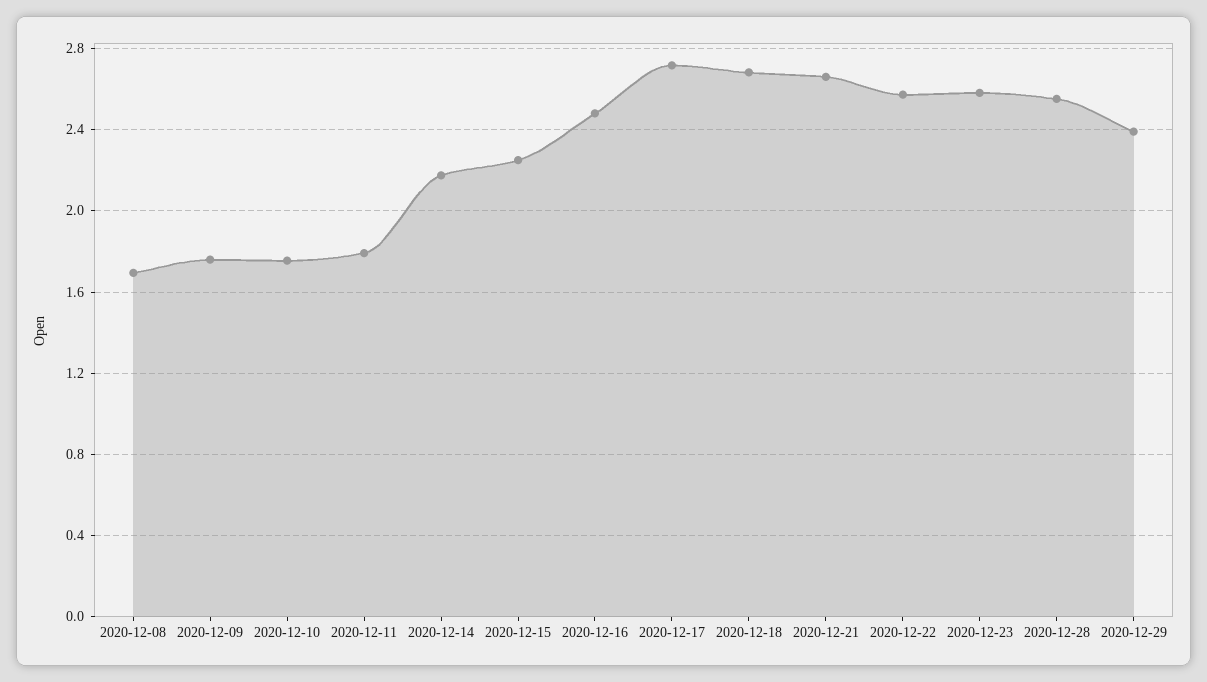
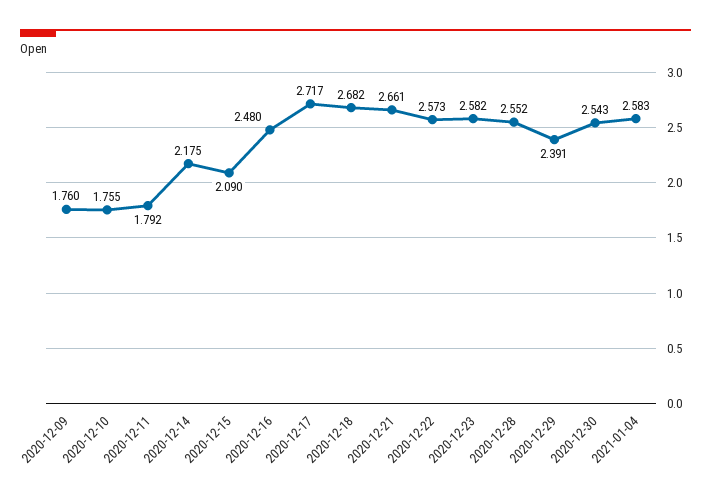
2020-12-08: 1.7 -> none
2020-12-15: 2.25 -> 2.09
2020-12-30: none -> 2.543
2021-01-04: none -> 2.583

